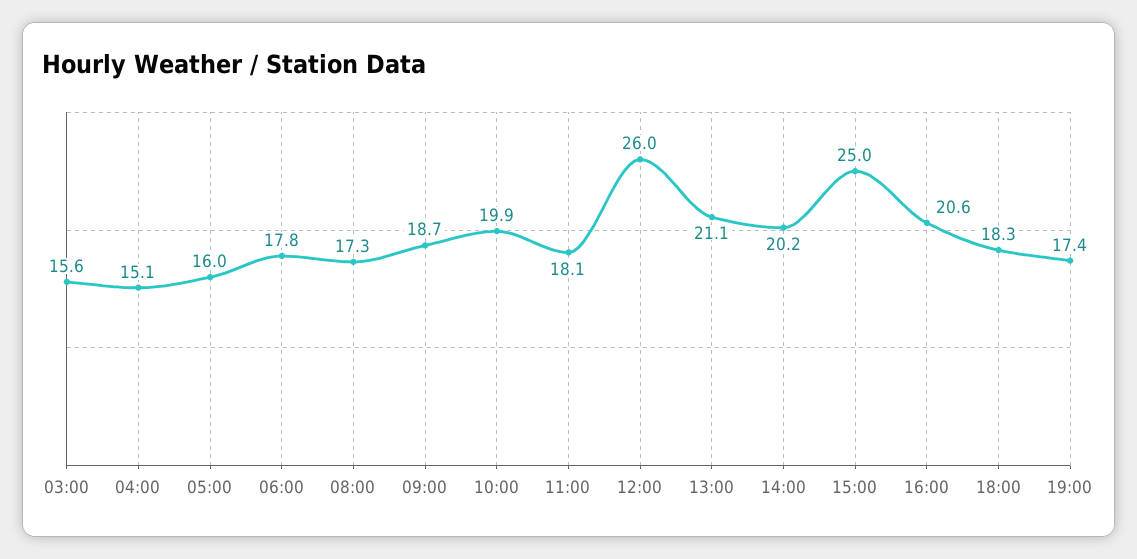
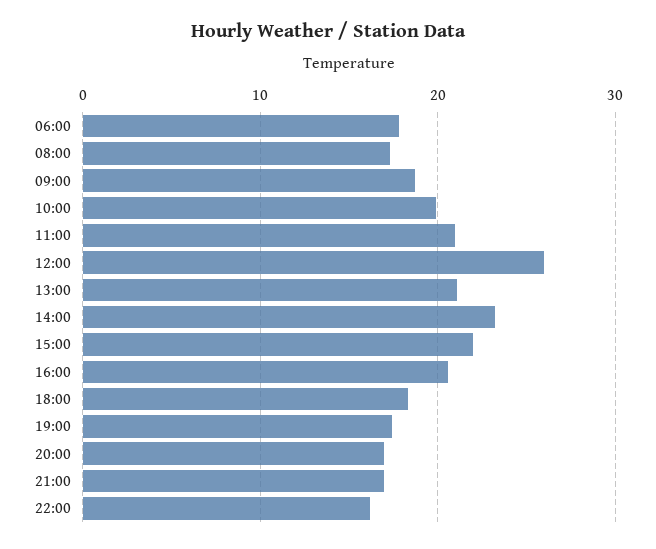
03:00: 15.6 -> none
04:00: 15.1 -> none
05:00: 16 -> none
11:00: 18.1 -> 21
14:00: 20.2 -> 23
15:00: 25 -> 22
20:00: none -> 17
21:00: none -> 17
22:00: none -> 16

